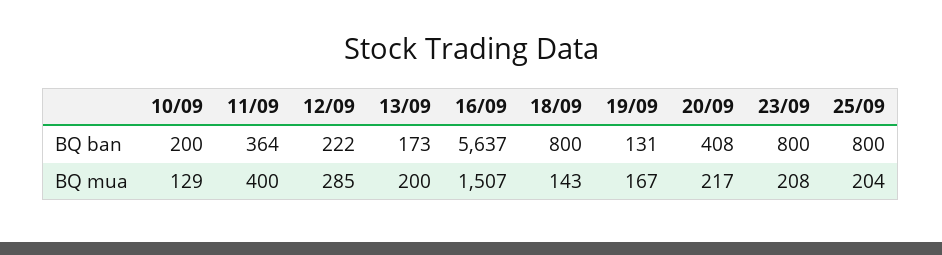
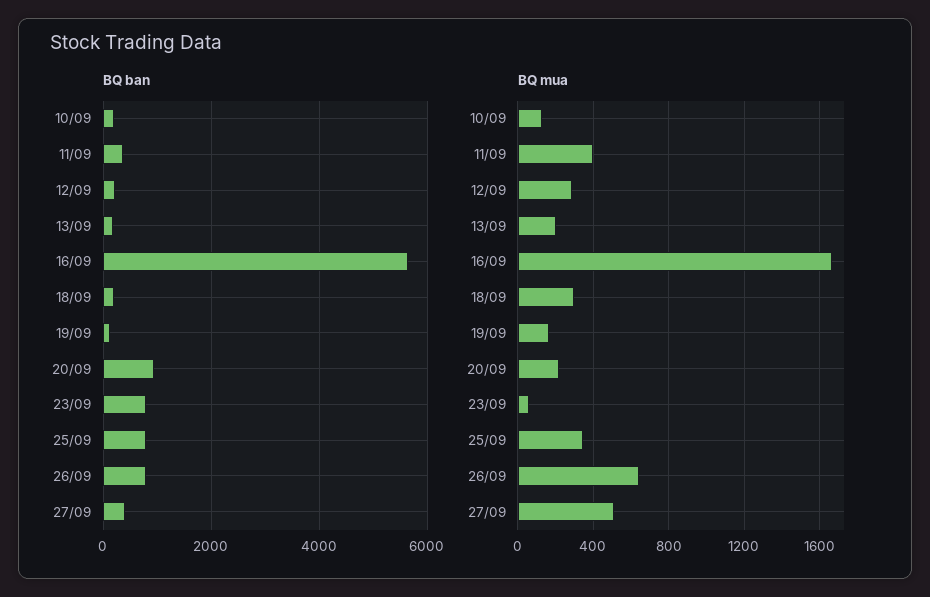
BQ ban, 18/09: 800 -> 200
BQ ban, 20/09: 408 -> 1000
BQ mua, 16/09: 1507 -> 1650
BQ mua, 18/09: 143 -> 300
BQ mua, 23/09: 208 -> 50
BQ mua, 25/09: 204 -> 350
BQ ban, 26/09: none -> 800
BQ ban, 27/09: none -> 400
BQ mua, 26/09: none -> 650
BQ mua, 27/09: none -> 500

